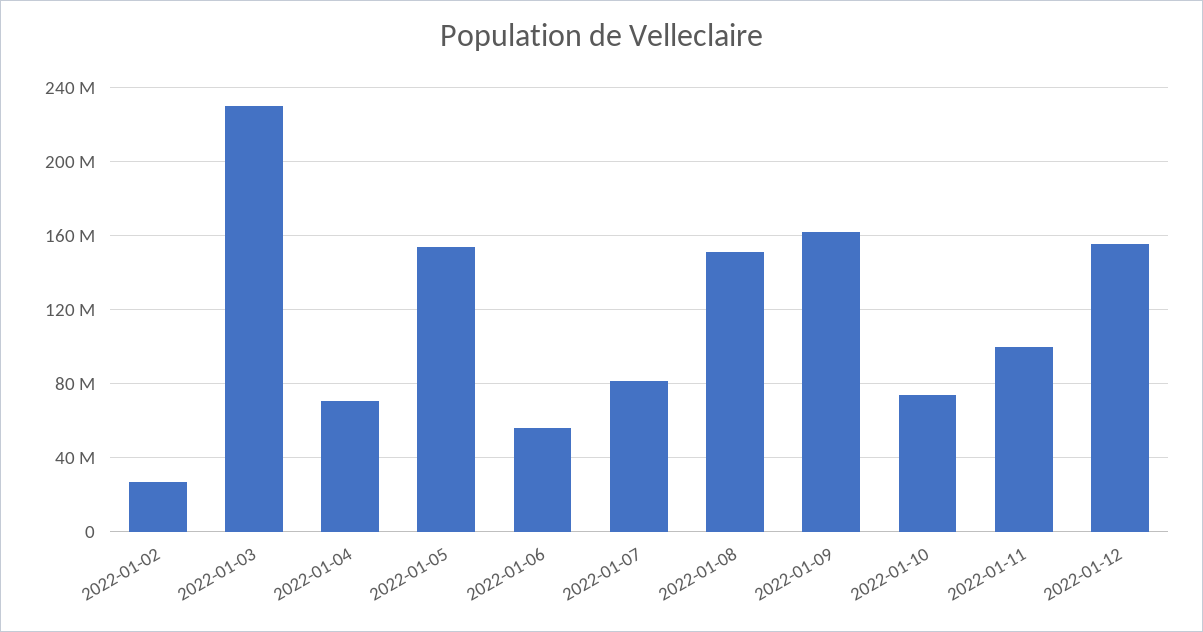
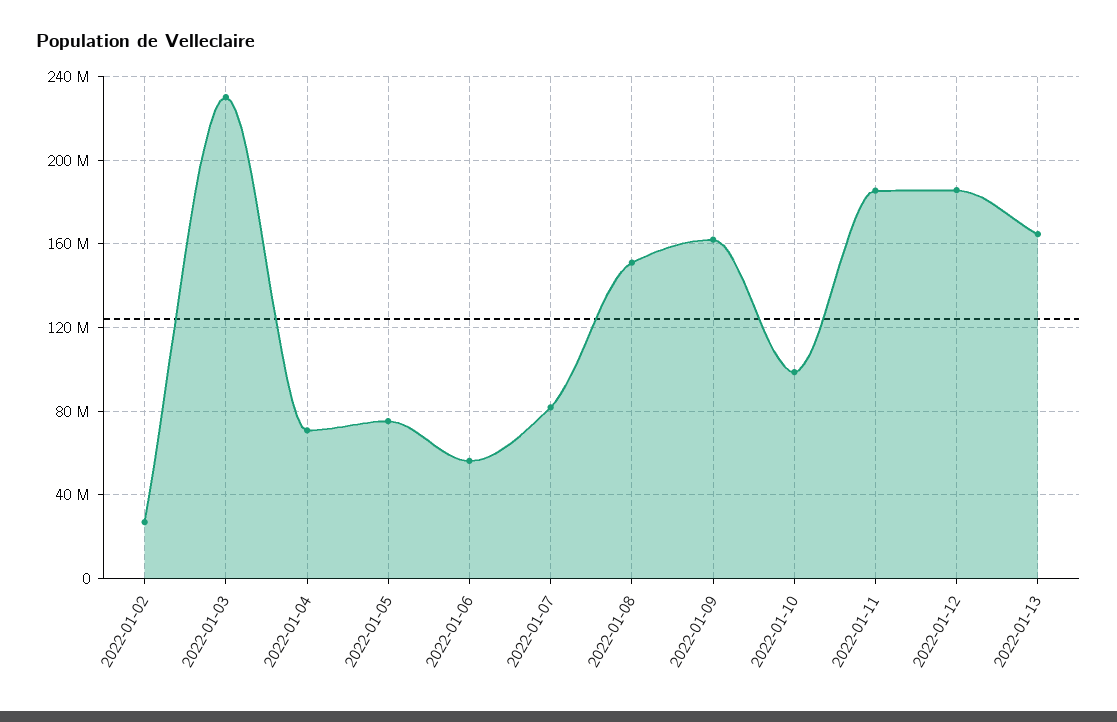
2022-01-05: 155000000 -> 75000000
2022-01-10: 75000000 -> 100000000
2022-01-11: 100000000 -> 185000000
2022-01-12: 155000000 -> 185000000
2022-01-13: none -> 165000000

